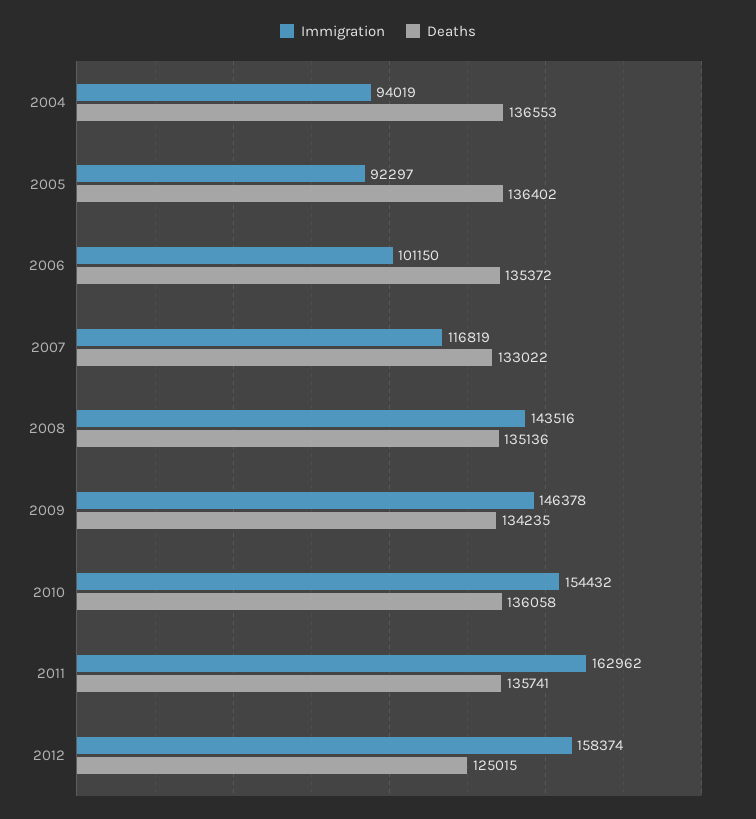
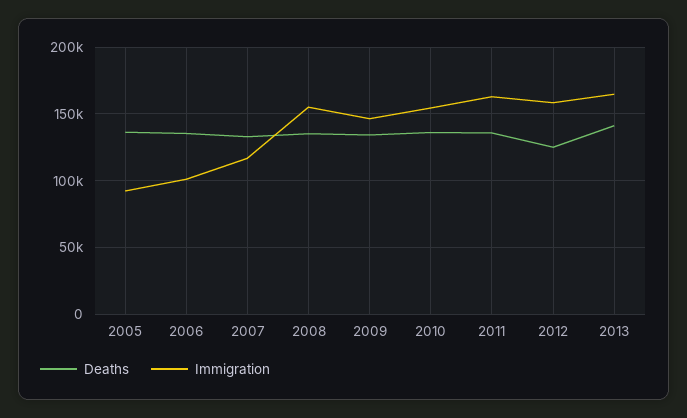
Immigration, 2004: 94019 -> none
Deaths, 2004: 136553 -> none
Immigration, 2008: 143516 -> 155000
Deaths, 2013: none -> 140000
Immigration, 2013: none -> 165000

